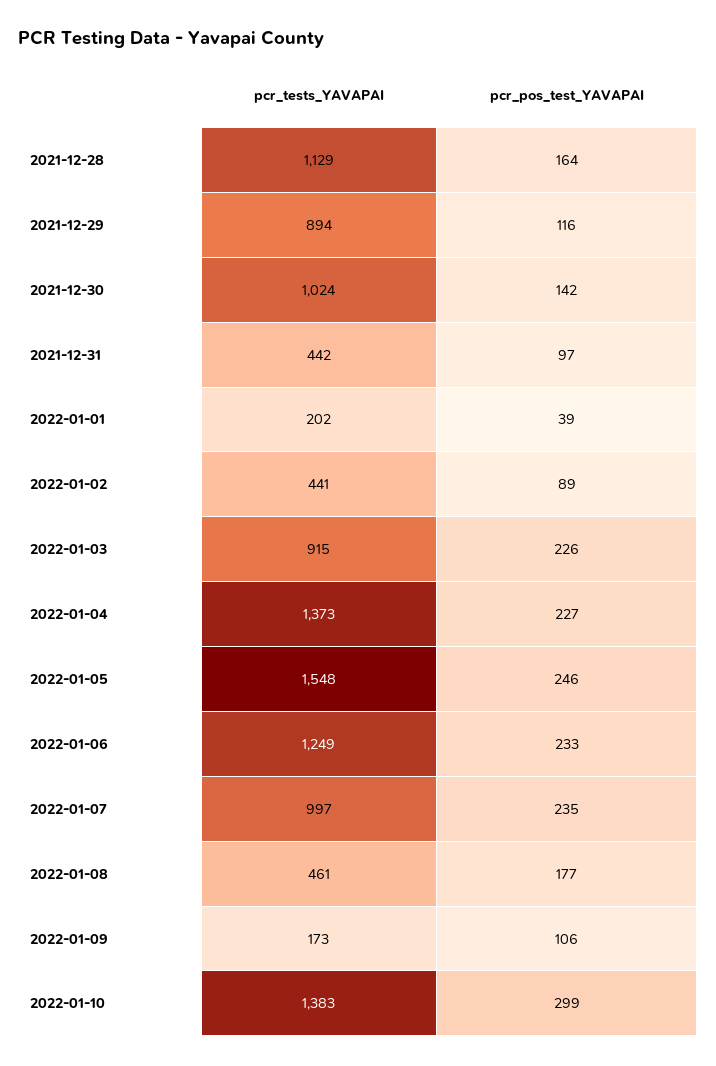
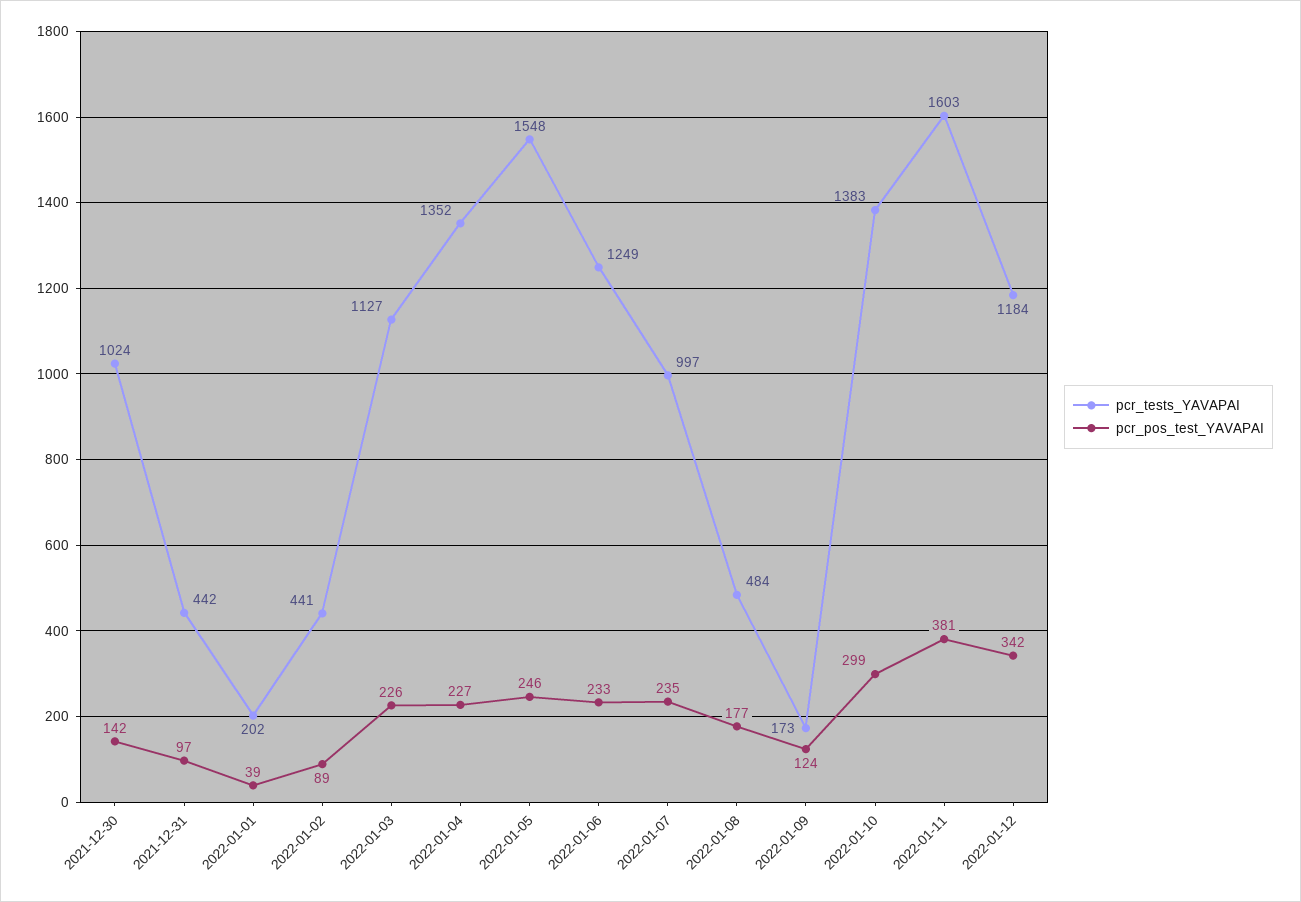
pcr_tests_YAVAPAI, 2021-12-28: 1129 -> none
pcr_pos_test_YAVAPAI, 2021-12-28: 164 -> none
pcr_tests_YAVAPAI, 2021-12-29: 894 -> none
pcr_pos_test_YAVAPAI, 2021-12-29: 116 -> none
pcr_tests_YAVAPAI, 2022-01-03: 915 -> 1127
pcr_tests_YAVAPAI, 2022-01-04: 1373 -> 1352
pcr_tests_YAVAPAI, 2022-01-08: 461 -> 484
pcr_pos_test_YAVAPAI, 2022-01-09: 106 -> 124
pcr_tests_YAVAPAI, 2022-01-11: none -> 1603
pcr_pos_test_YAVAPAI, 2022-01-11: none -> 381
pcr_tests_YAVAPAI, 2022-01-12: none -> 1184
pcr_pos_test_YAVAPAI, 2022-01-12: none -> 342

